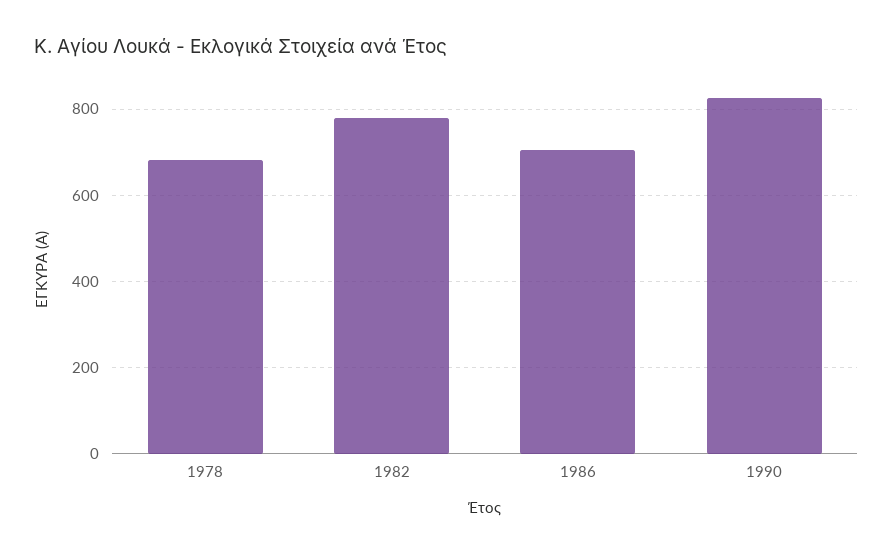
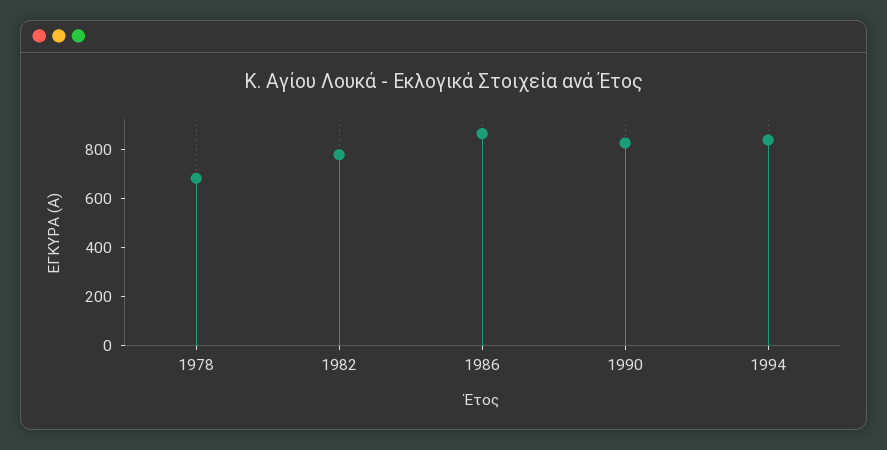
1986: 700 -> 850
1994: none -> 850

